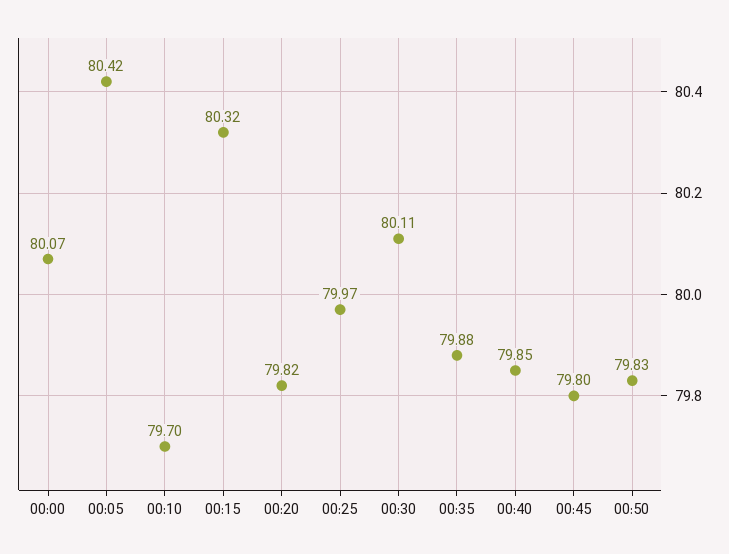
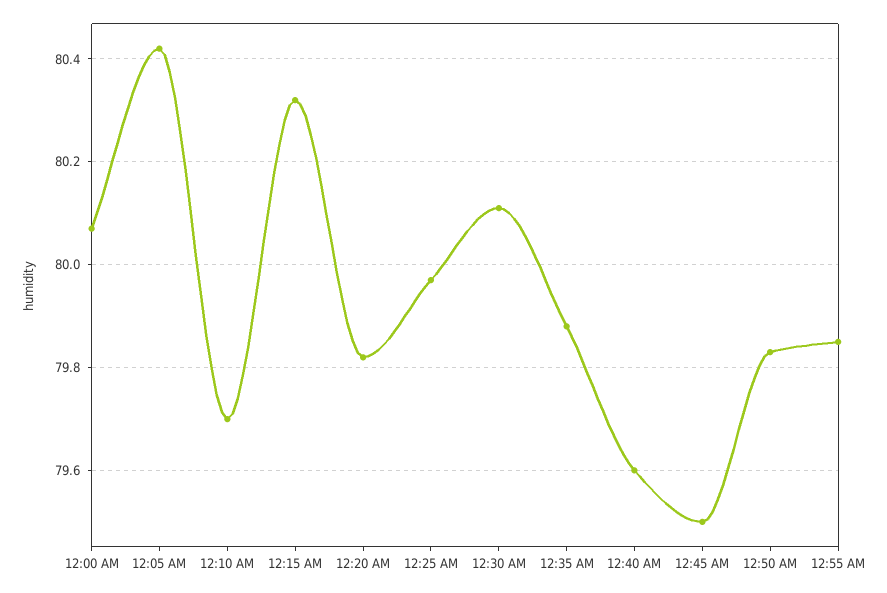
00:40: 79.85 -> 79.6
00:45: 79.8 -> 79.5
12:55 AM: none -> 79.85

